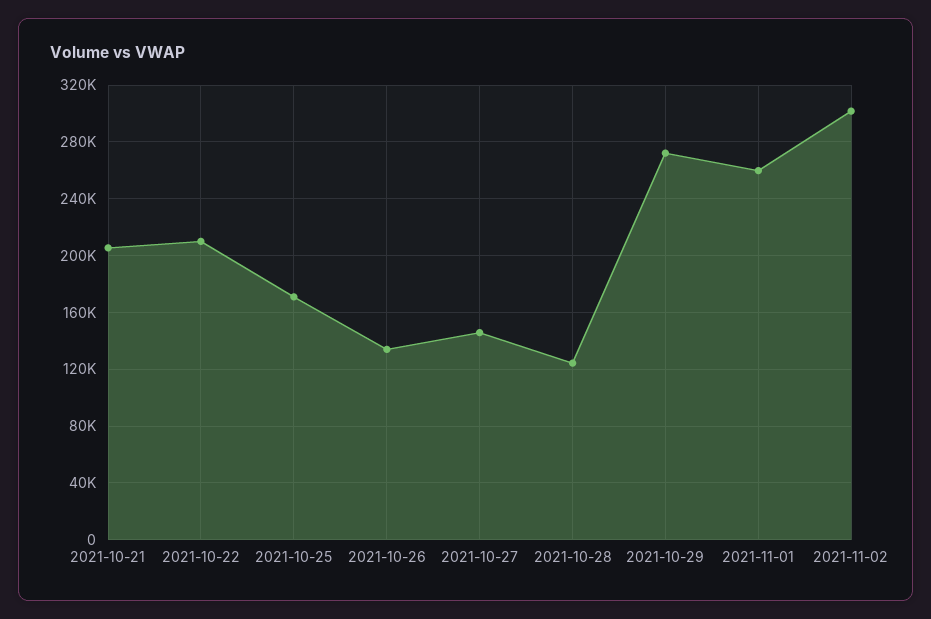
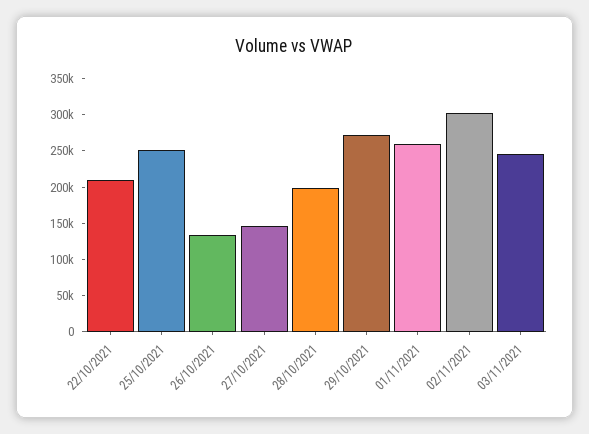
2021-10-21: 205000 -> none
2021-10-25: 170000 -> 250000
2021-10-28: 125000 -> 200000
03/11/2021: none -> 250000

